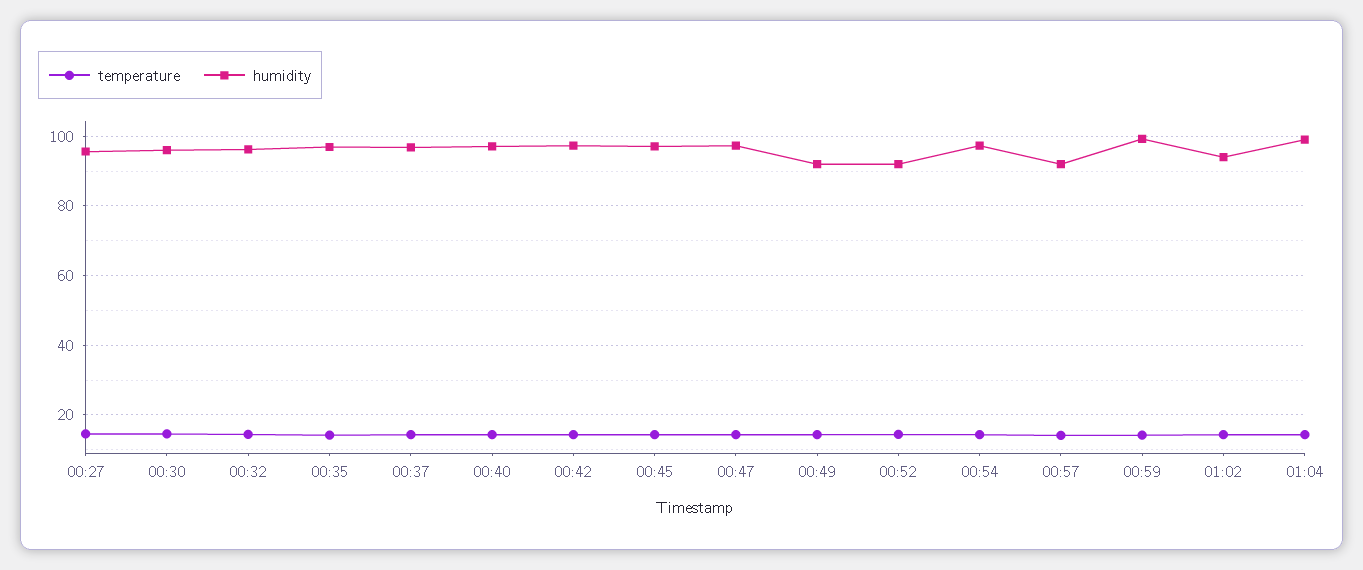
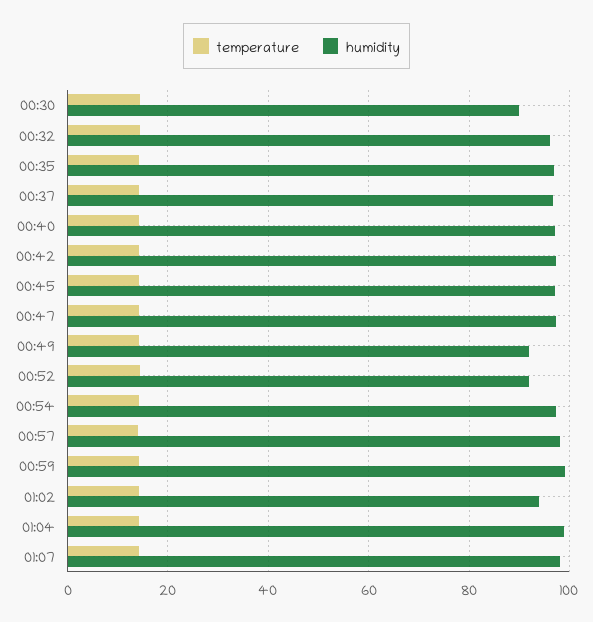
temperature, 00:27: 14 -> none
humidity, 00:27: 96 -> none
humidity, 00:30: 96 -> 90
humidity, 00:57: 92 -> 98
temperature, 01:07: none -> 14
humidity, 01:07: none -> 98

